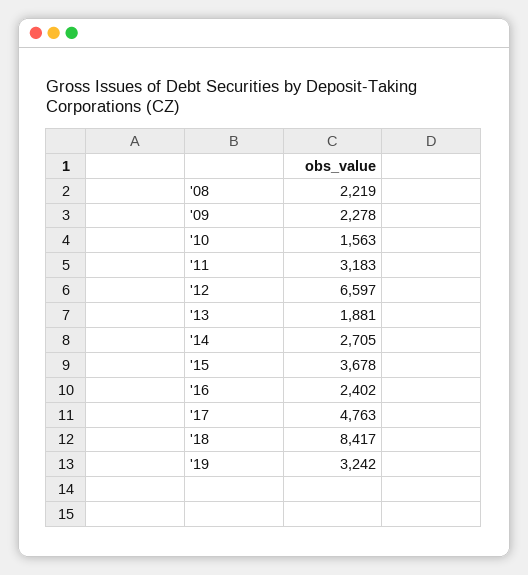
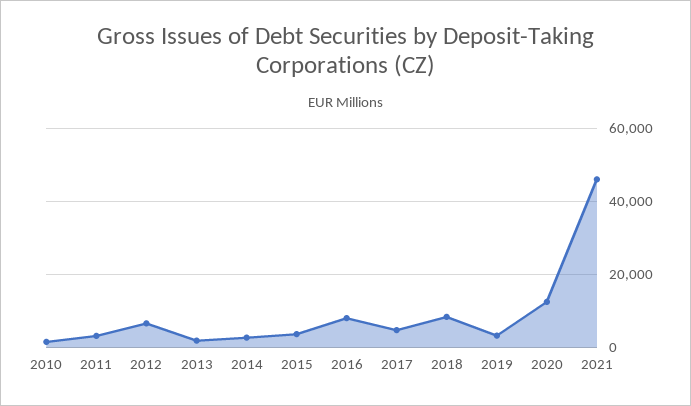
'08: 2219 -> none
'09: 2278 -> none
'16: 2402 -> 8000
2020: none -> 12000
2021: none -> 46000

